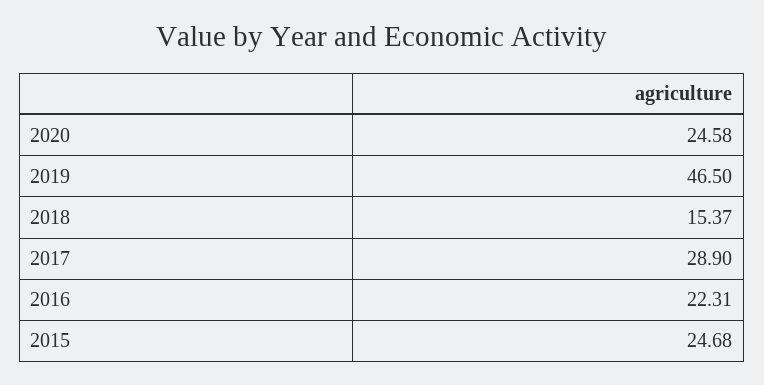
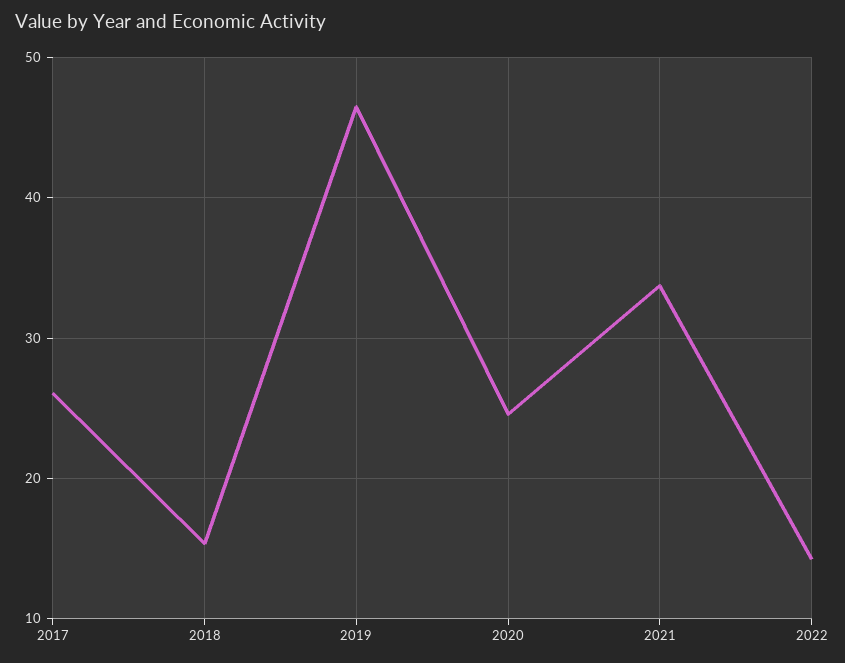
2017: 28.9 -> 26
2016: 22.31 -> none
2015: 24.68 -> none
2021: none -> 34
2022: none -> 14

